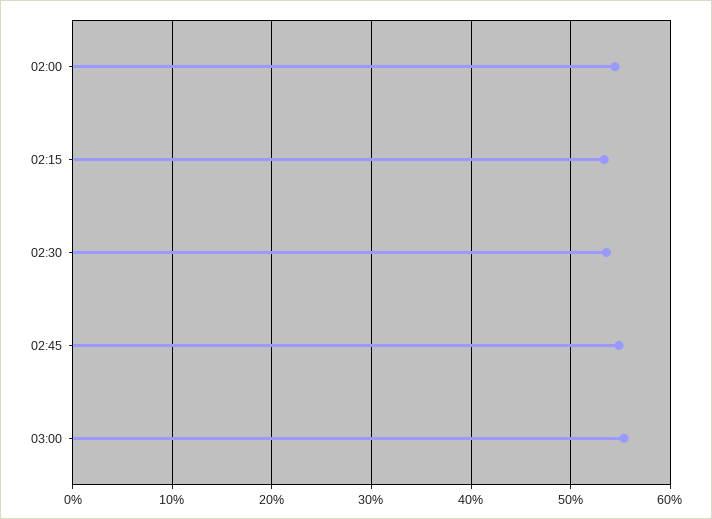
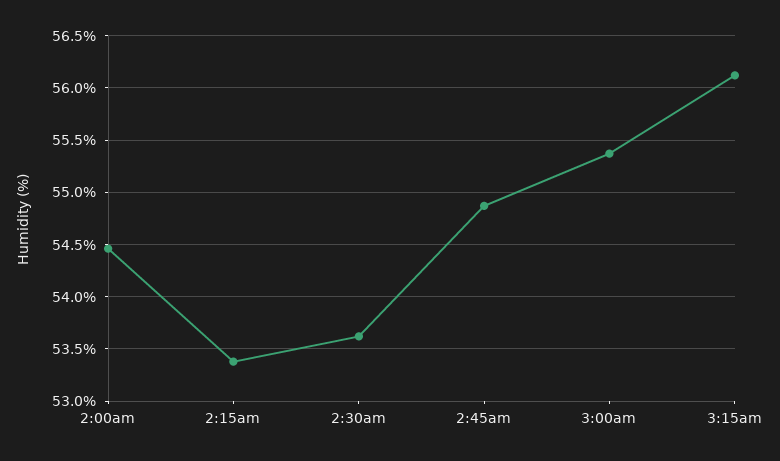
3:15am: none -> 56.1

